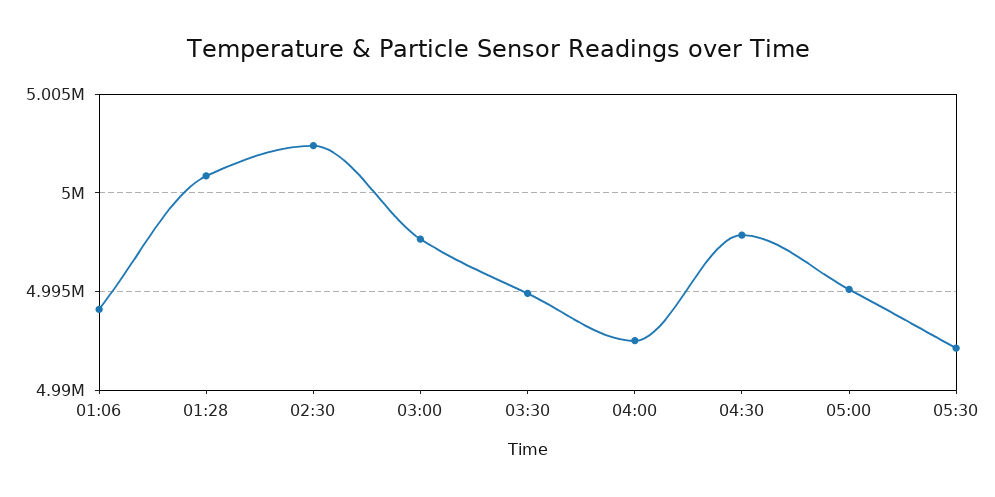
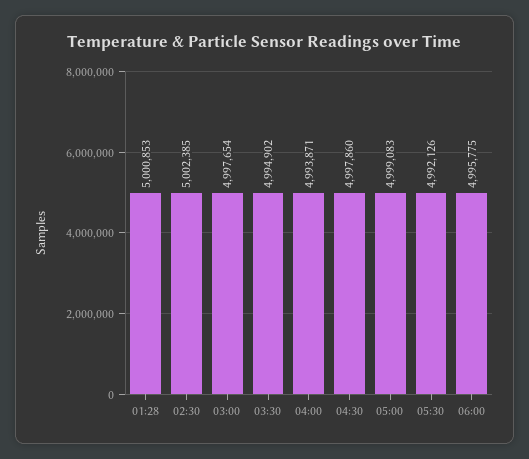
01:06: 4994000 -> none
04:00: 4992500 -> 4993871
05:00: 4995000 -> 4999083
06:00: none -> 4995775

